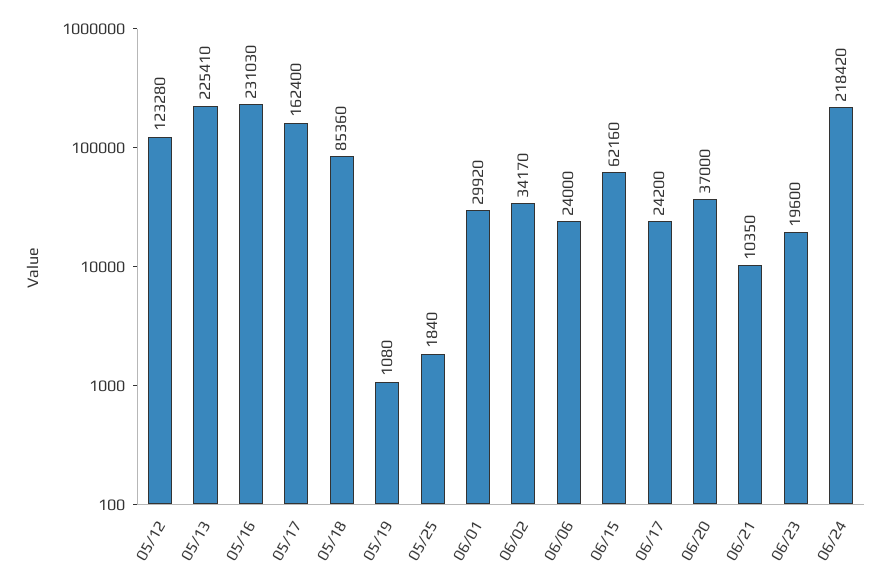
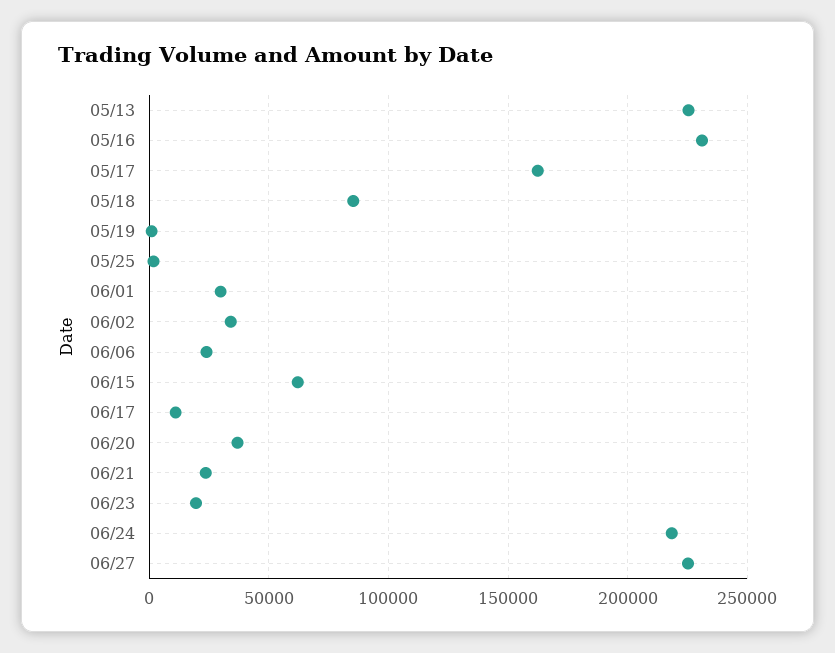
05/12: 123280 -> none
06/17: 24200 -> 10000
06/21: 10350 -> 25000
06/27: none -> 225000

